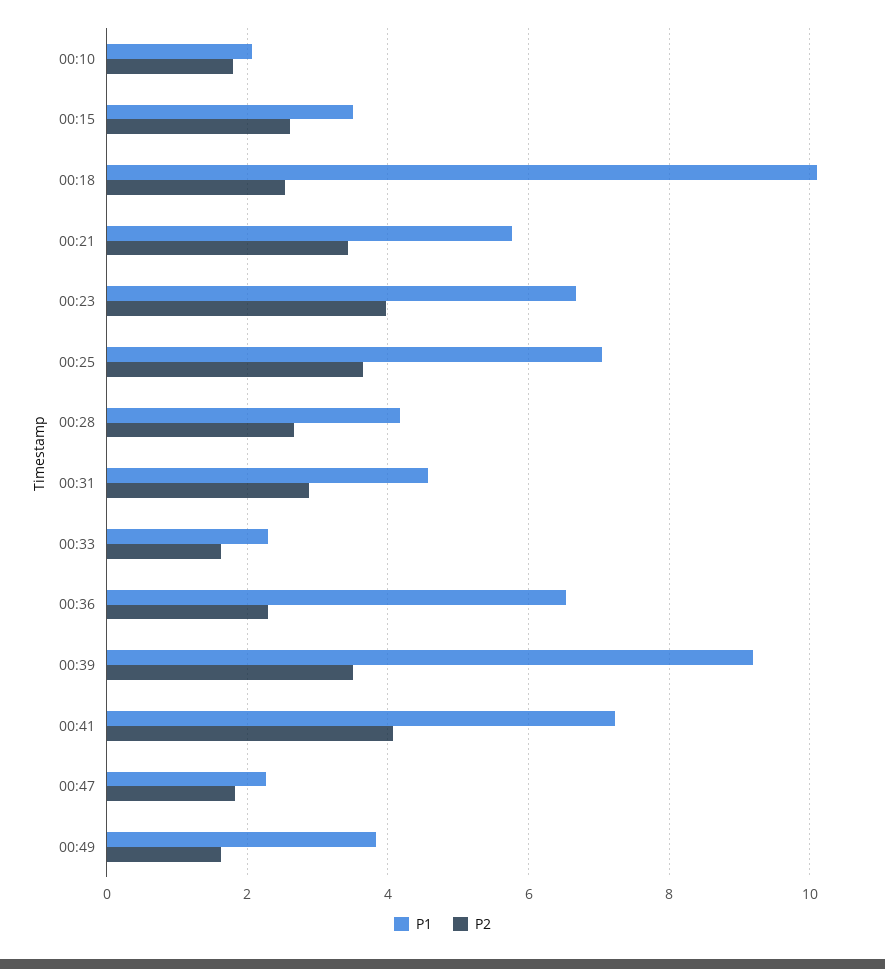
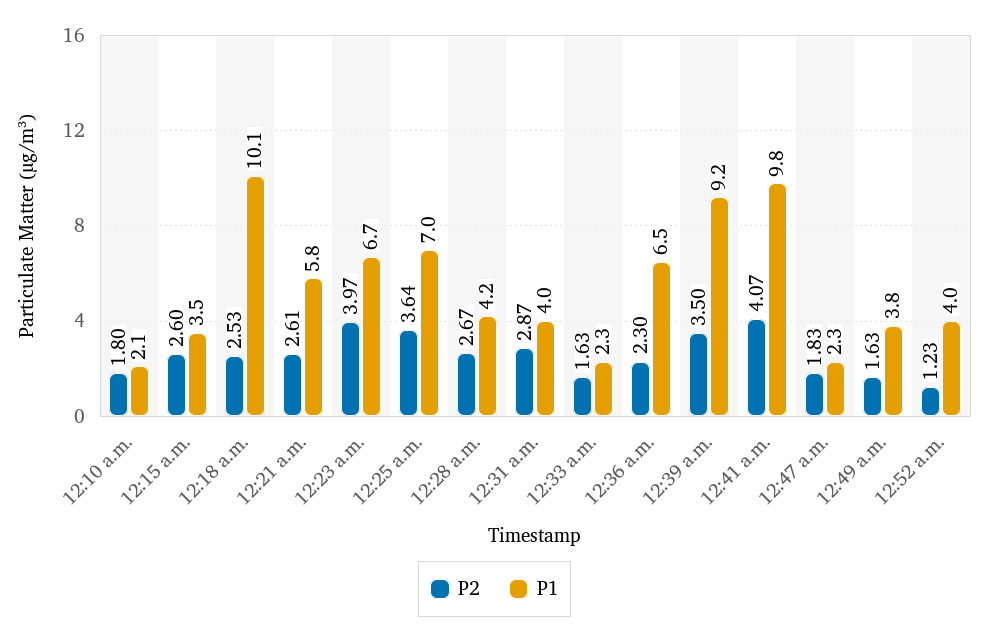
P2, 00:21: 3.4 -> 2.61
P1, 00:31: 4.6 -> 4
P1, 00:41: 7.2 -> 9.8
P2, 12:52 a.m.: none -> 1.23
P1, 12:52 a.m.: none -> 4

